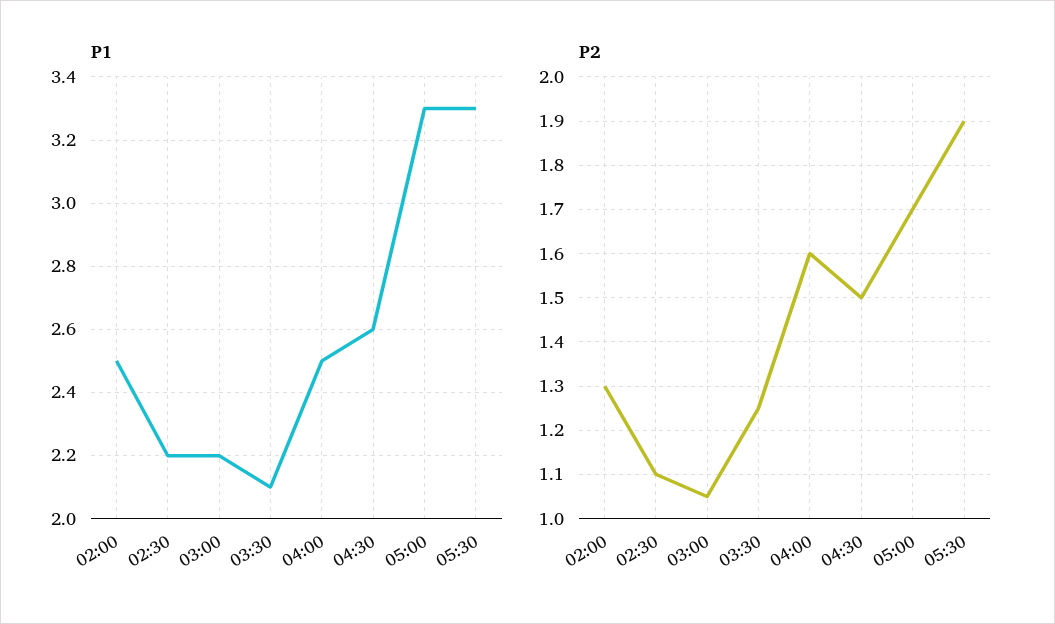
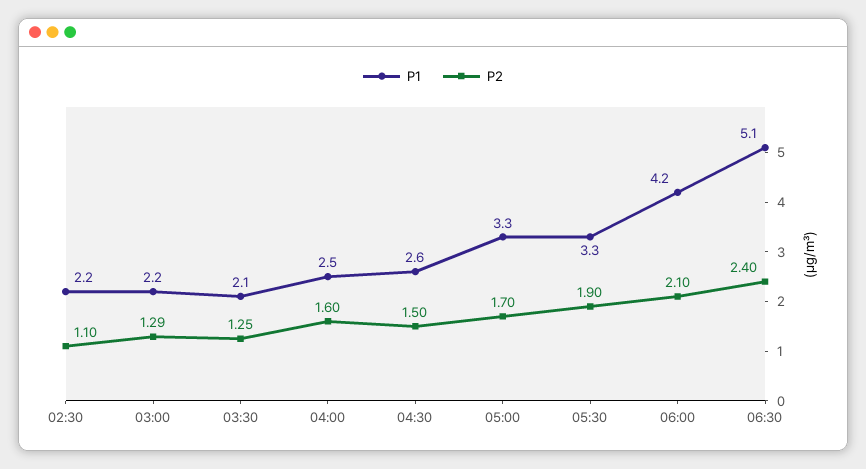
P1, 02:00: 2.5 -> none
P2, 02:00: 1.3 -> none
P2, 03:00: 1.05 -> 1.29
P1, 06:00: none -> 4.2
P2, 06:00: none -> 2.1
P1, 06:30: none -> 5.1
P2, 06:30: none -> 2.4

